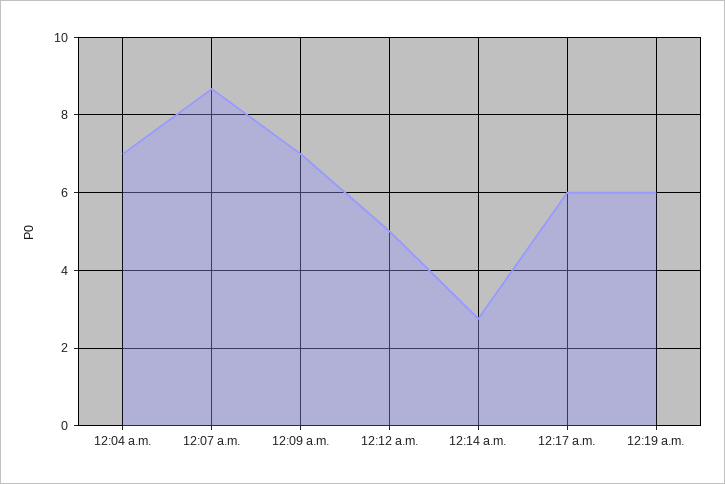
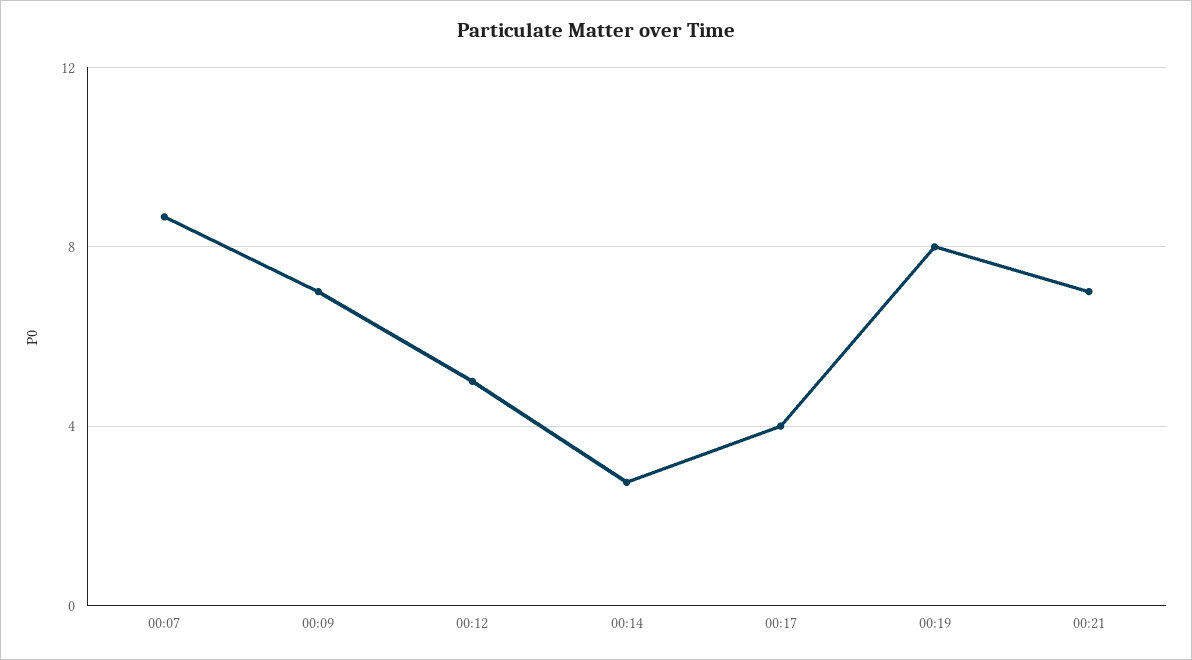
12:04 a.m.: 7 -> none
12:17 a.m.: 6 -> 4
12:19 a.m.: 6 -> 8
00:21: none -> 7

